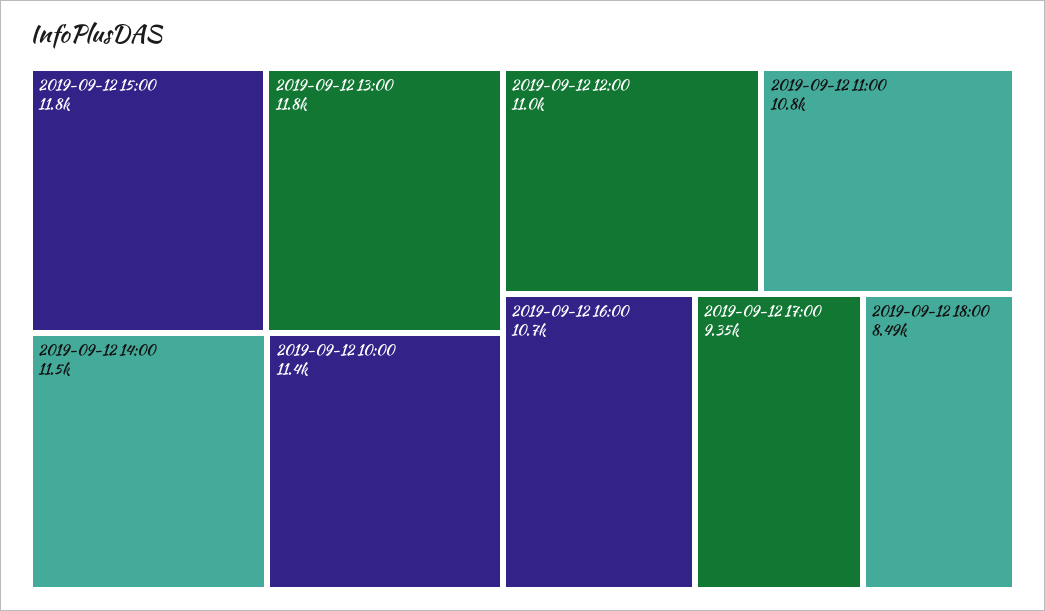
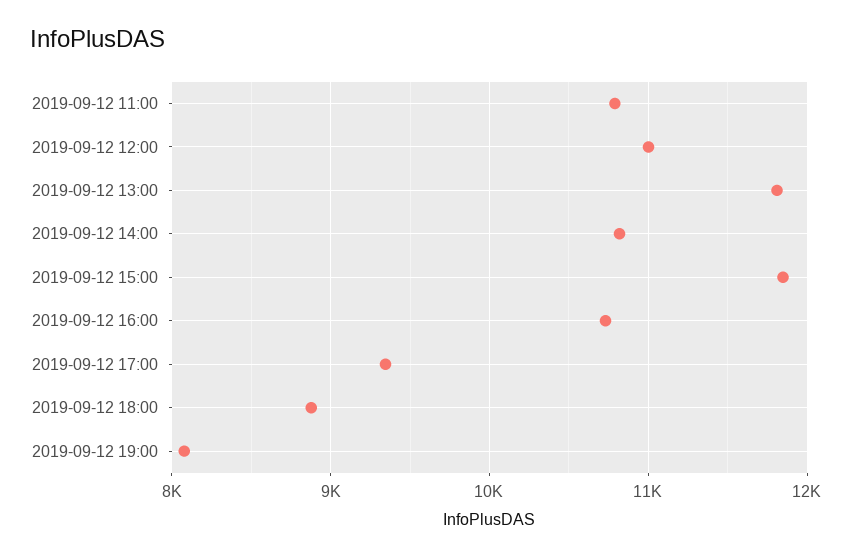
2019-09-12 14:00: 11500 -> 10800
2019-09-12 10:00: 11400 -> none
2019-09-12 18:00: 8490 -> 8900
2019-09-12 19:00: none -> 8100

